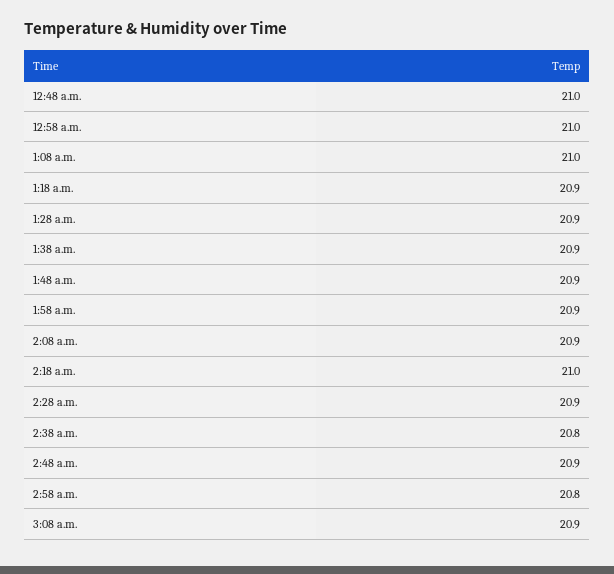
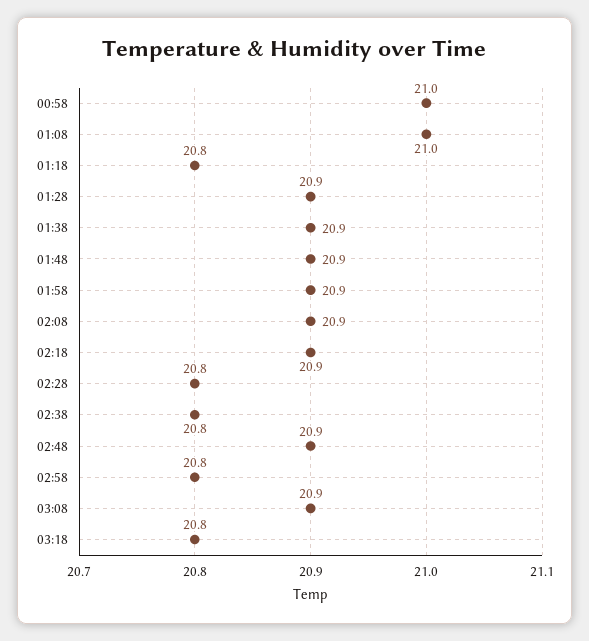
12:48 a.m.: 21 -> none
1:18 a.m.: 20.9 -> 20.8
2:18 a.m.: 21 -> 20.9
2:28 a.m.: 20.9 -> 20.8
03:18: none -> 20.8

